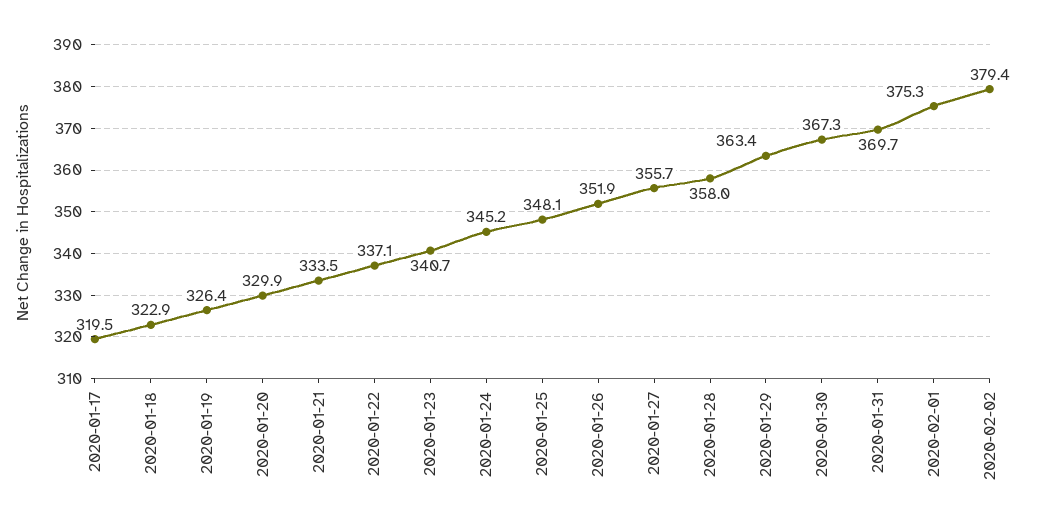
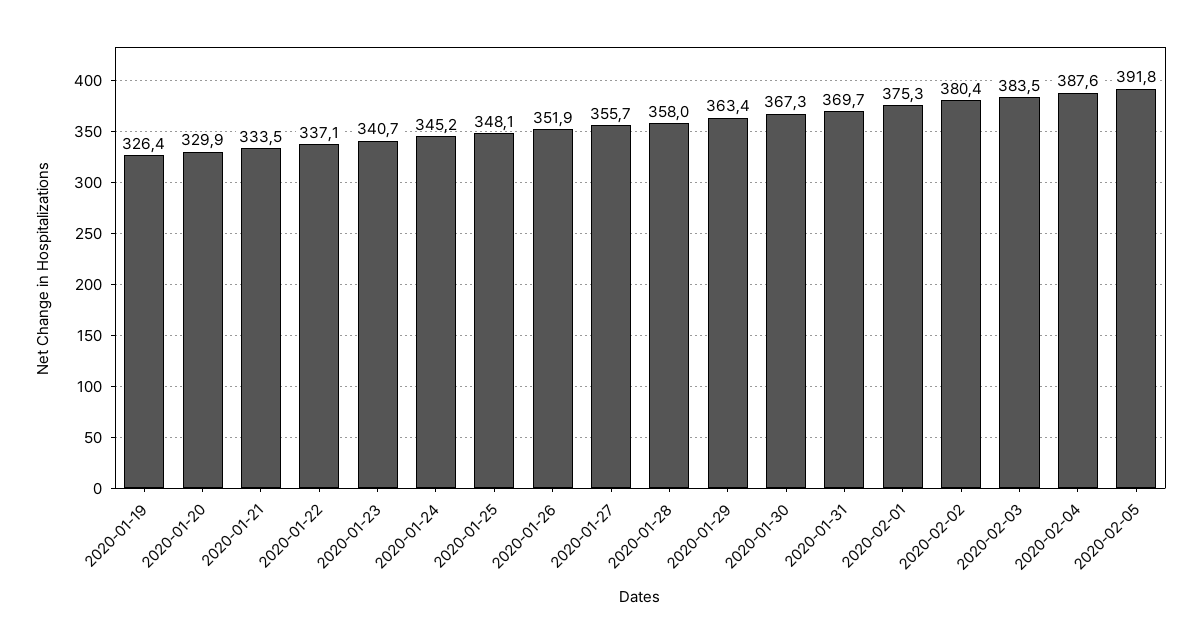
2020-01-17: 319.5 -> none
2020-01-18: 322.9 -> none
2020-02-02: 379.4 -> 380.4
2020-02-03: none -> 383.5
2020-02-04: none -> 387.6
2020-02-05: none -> 391.8

